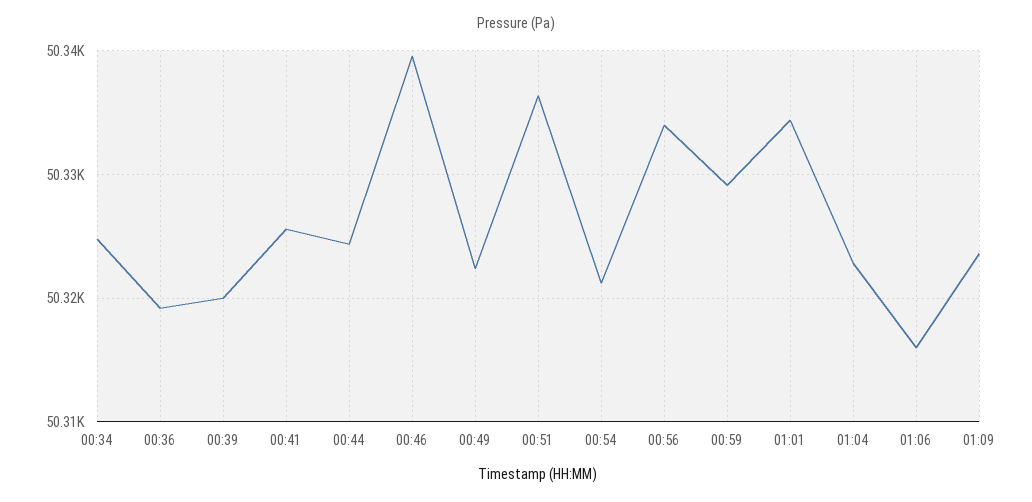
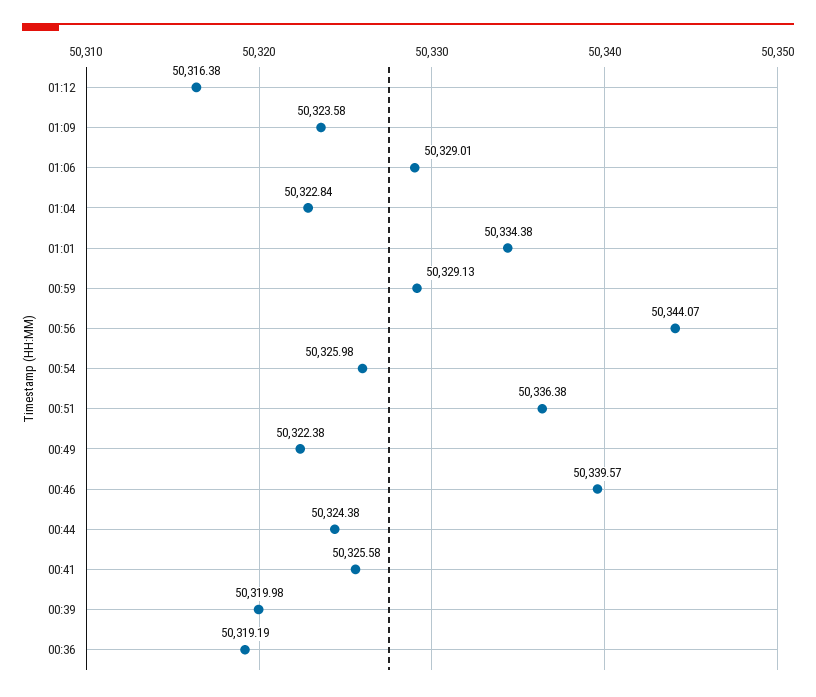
00:34: 50325 -> none
00:54: 50321 -> 50325.98
00:56: 50334 -> 50344.07
01:06: 50316 -> 50329.01
01:12: none -> 50316.38

